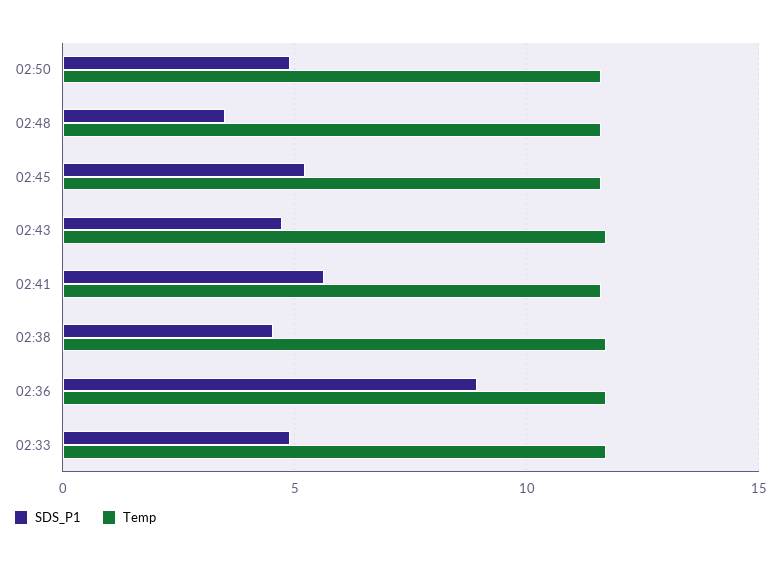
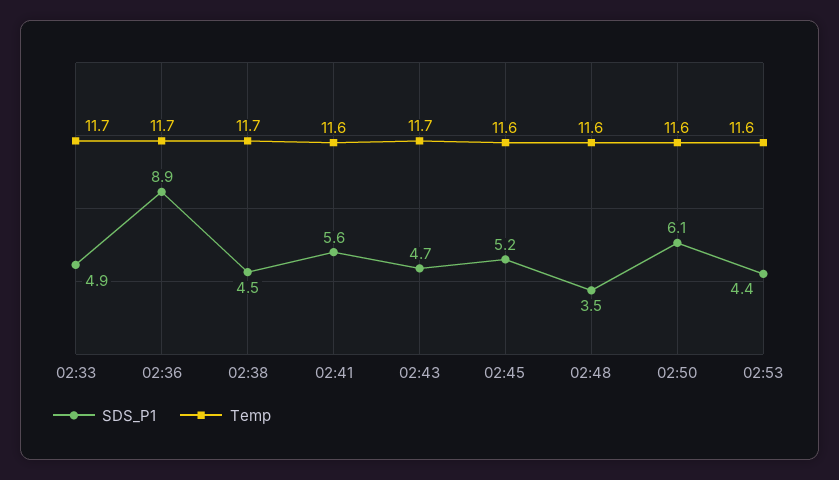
SDS_P1, 02:50: 5 -> 6.1
SDS_P1, 02:53: none -> 4.4
Temp, 02:53: none -> 11.6

